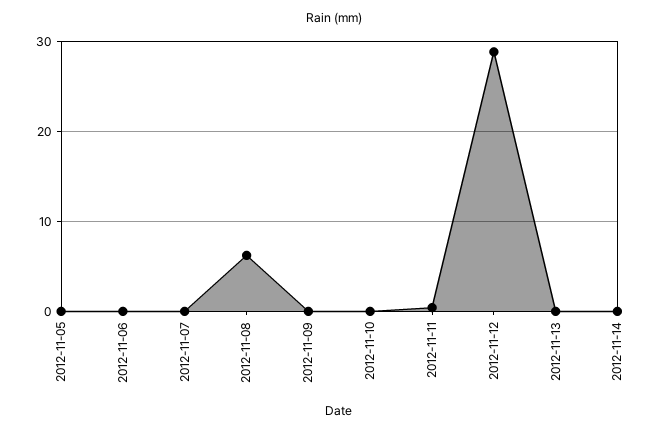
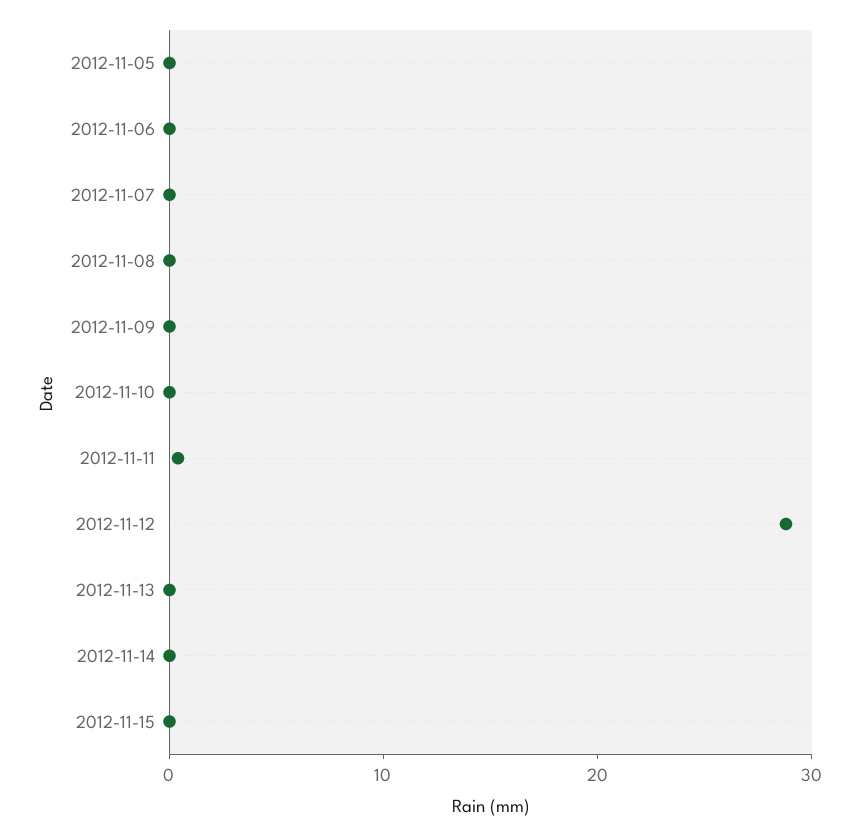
2012-11-08: 6 -> 0
2012-11-15: none -> 0

